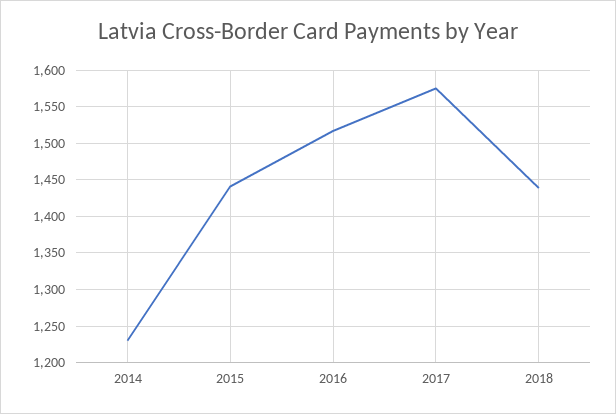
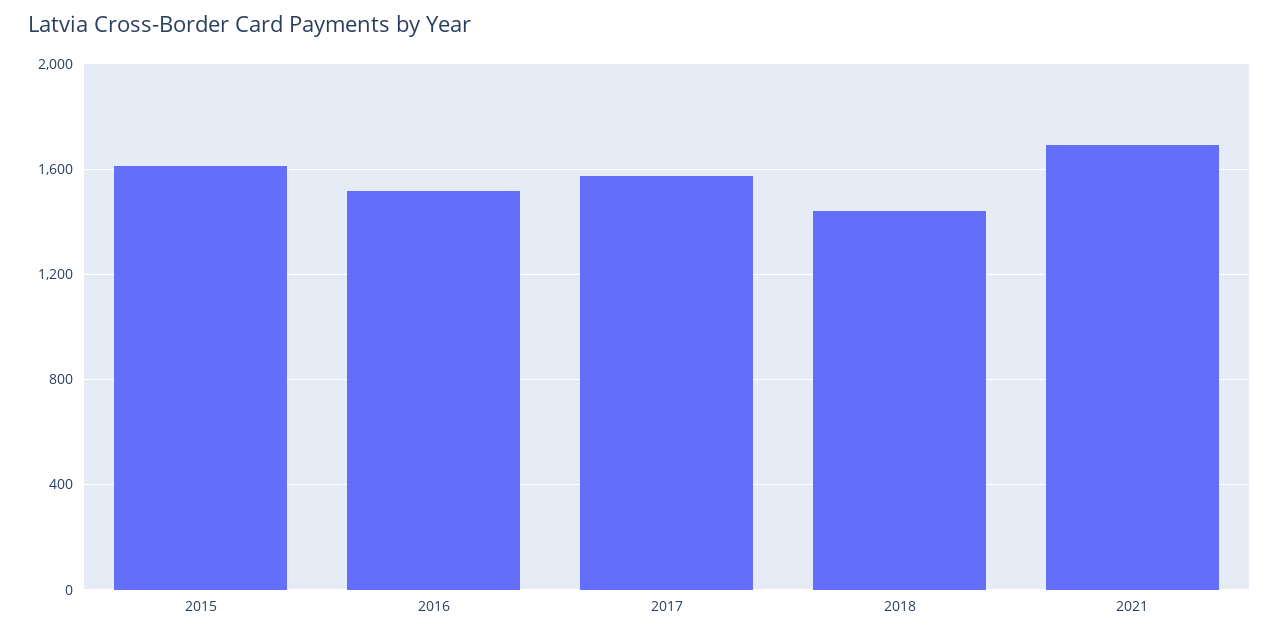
2014: 1230 -> none
2015: 1440 -> 1600
2021: none -> 1700

